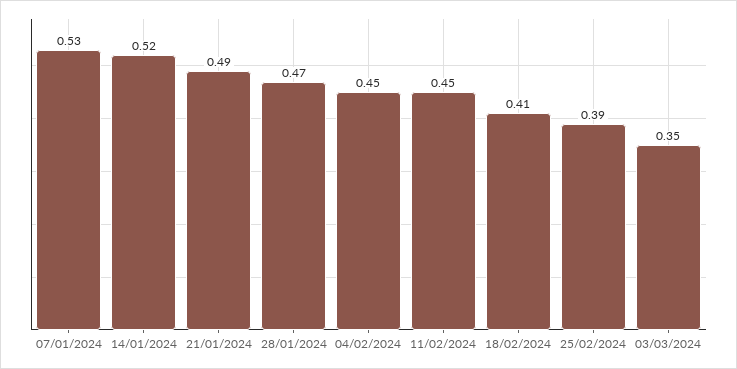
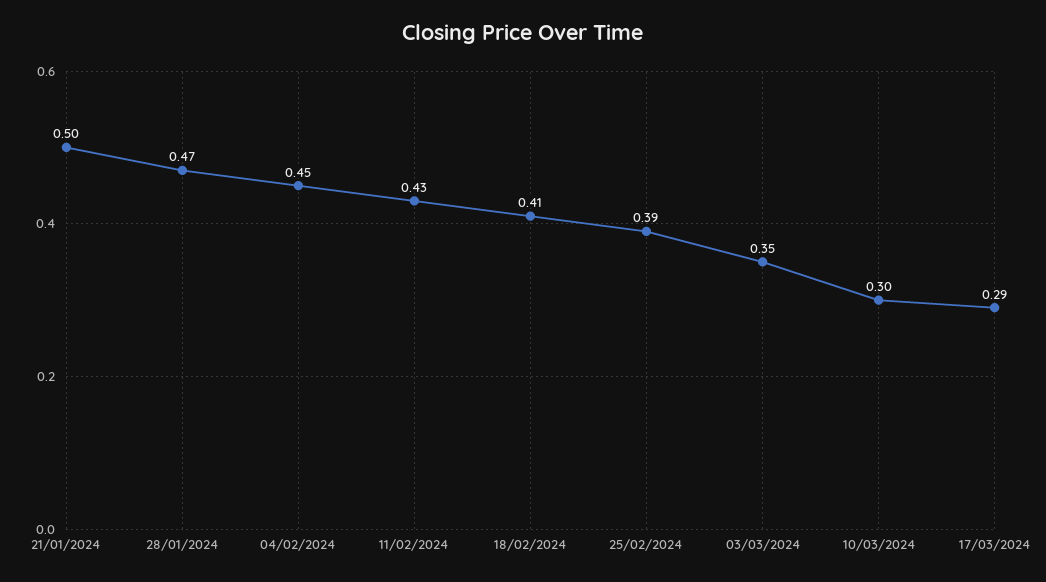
07/01/2024: 0.53 -> none
14/01/2024: 0.52 -> none
21/01/2024: 0.49 -> 0.5
11/02/2024: 0.45 -> 0.43
10/03/2024: none -> 0.3
17/03/2024: none -> 0.29

